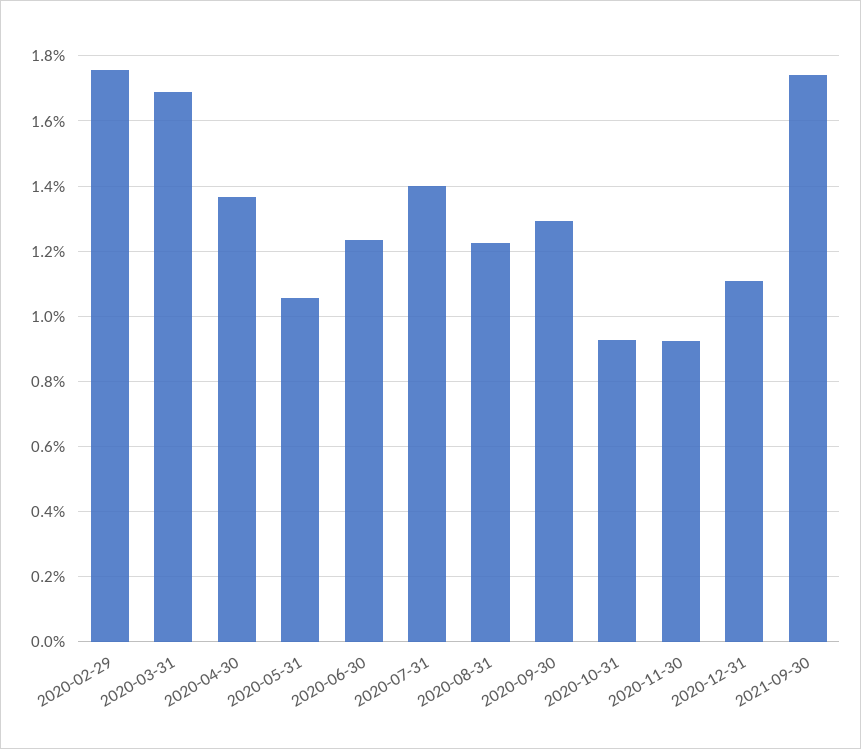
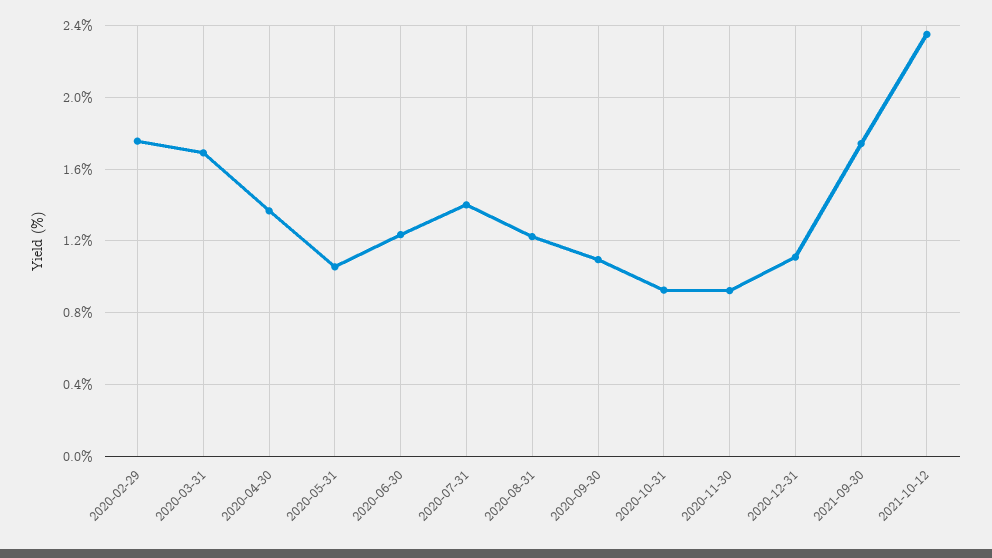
2020-09-30: 1.3 -> 1.1
2021-10-12: none -> 2.35

